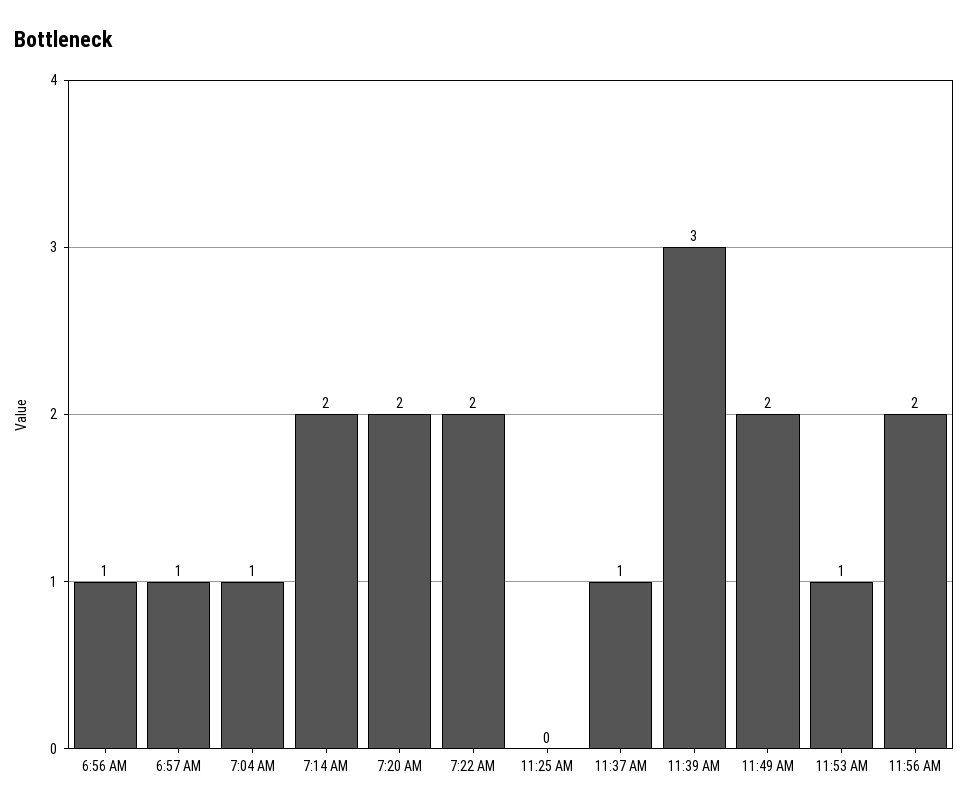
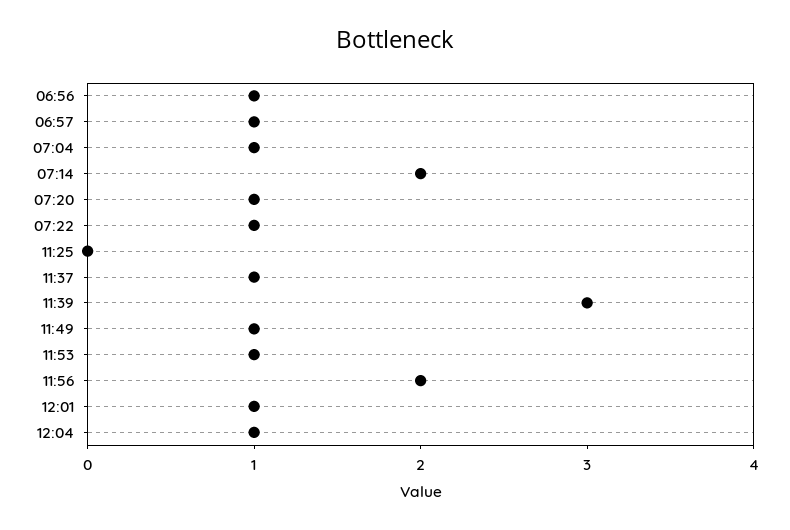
7:20 AM: 2 -> 1
7:22 AM: 2 -> 1
11:49 AM: 2 -> 1
12:01: none -> 1
12:04: none -> 1

